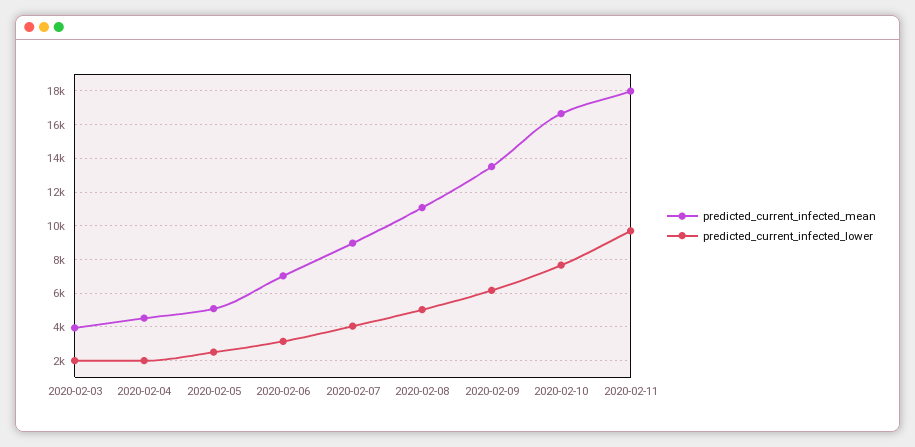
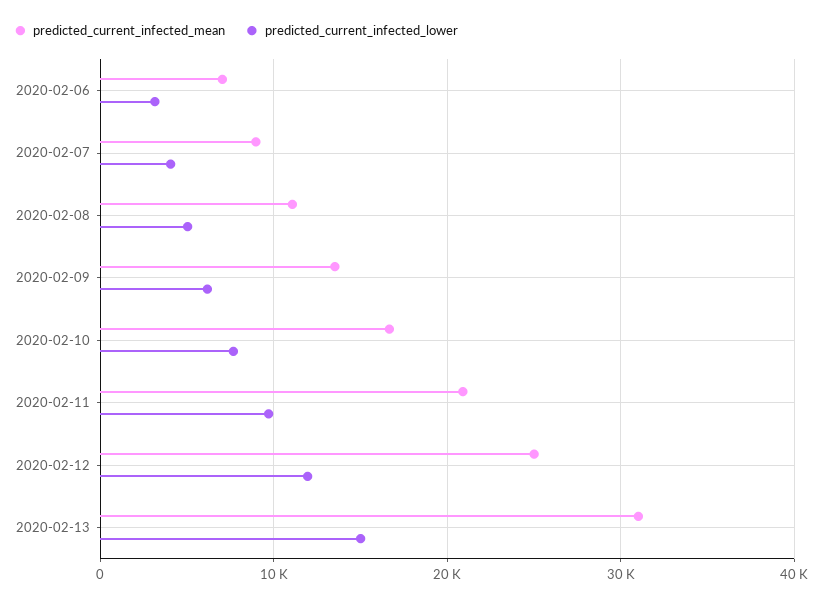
predicted_current_infected_mean, 2020-02-03: 4000 -> none
predicted_current_infected_lower, 2020-02-03: 2000 -> none
predicted_current_infected_mean, 2020-02-04: 4500 -> none
predicted_current_infected_lower, 2020-02-04: 2000 -> none
predicted_current_infected_mean, 2020-02-05: 5000 -> none
predicted_current_infected_lower, 2020-02-05: 2500 -> none
predicted_current_infected_mean, 2020-02-11: 18000 -> 21000
predicted_current_infected_mean, 2020-02-12: none -> 25000
predicted_current_infected_lower, 2020-02-12: none -> 12000
predicted_current_infected_mean, 2020-02-13: none -> 31000
predicted_current_infected_lower, 2020-02-13: none -> 15000

